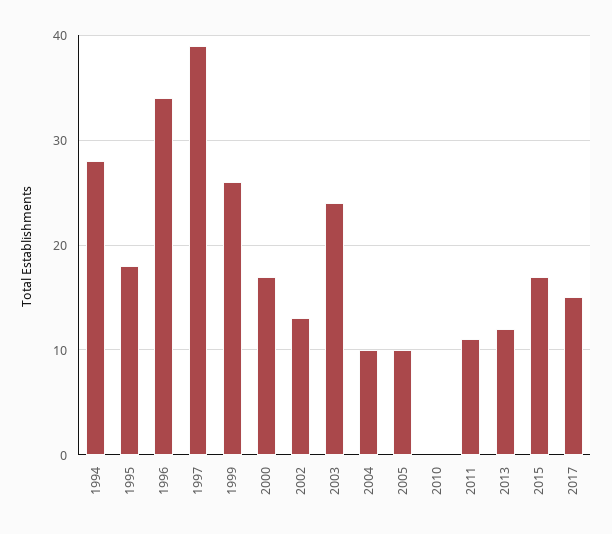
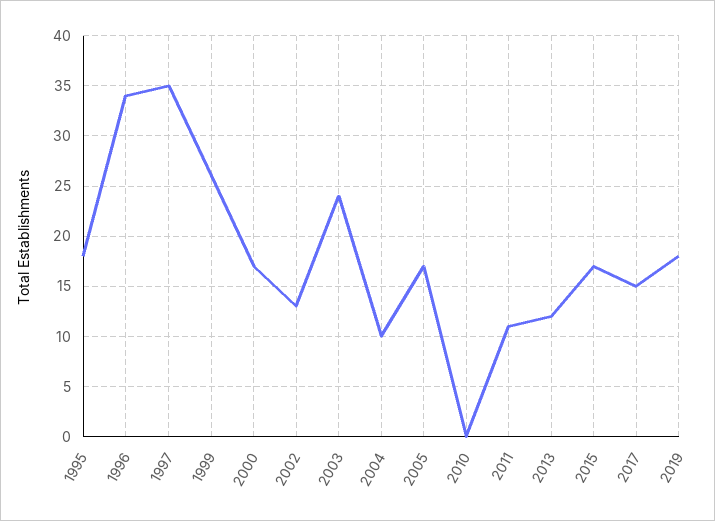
1994: 28 -> none
1997: 39 -> 35
2005: 10 -> 17
2019: none -> 18

